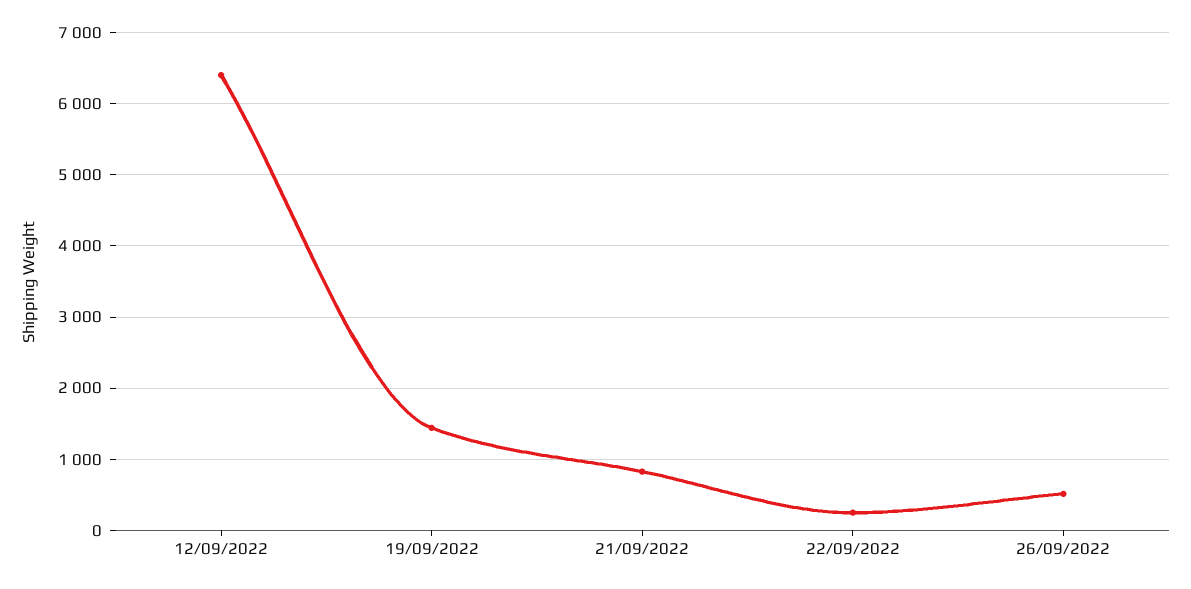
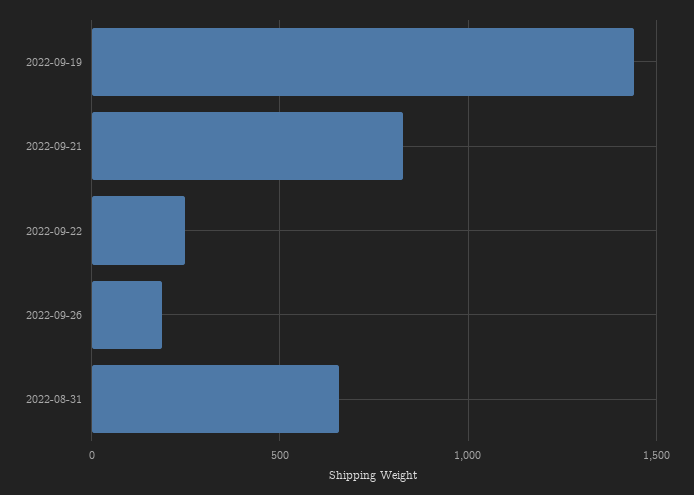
12/09/2022: 6400 -> none
26/09/2022: 500 -> 200
2022-08-31: none -> 650

